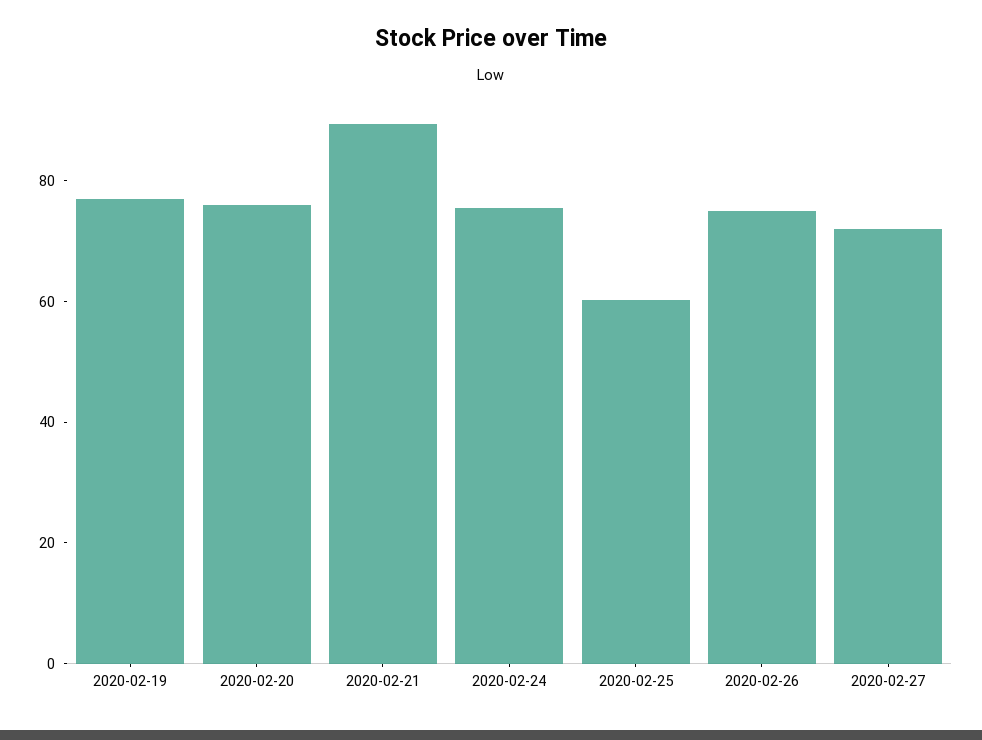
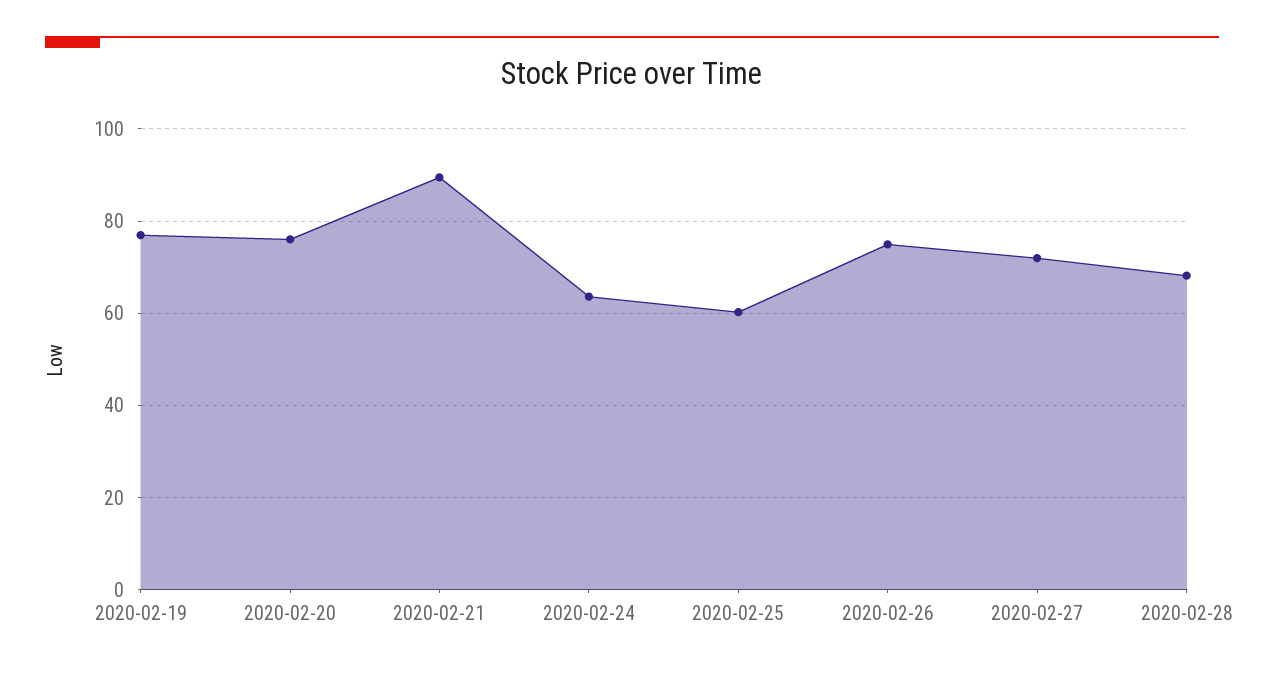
2020-02-24: 75 -> 64
2020-02-28: none -> 68

